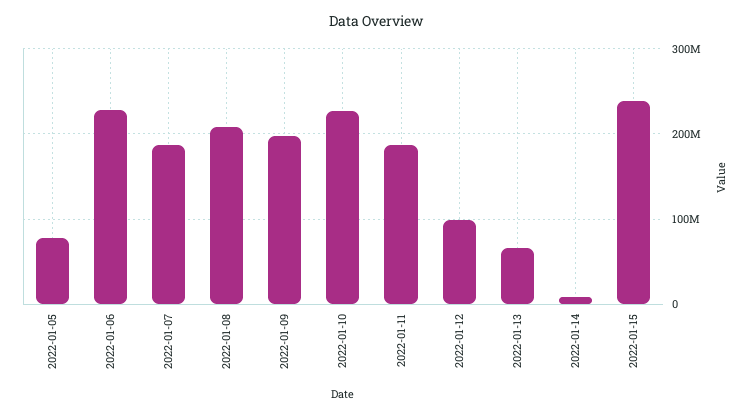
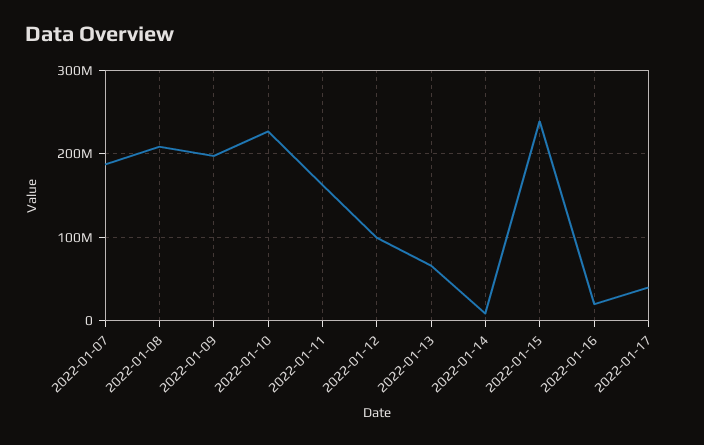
2022-01-05: 80000000 -> none
2022-01-06: 230000000 -> none
2022-01-11: 190000000 -> 160000000
2022-01-16: none -> 20000000
2022-01-17: none -> 40000000

